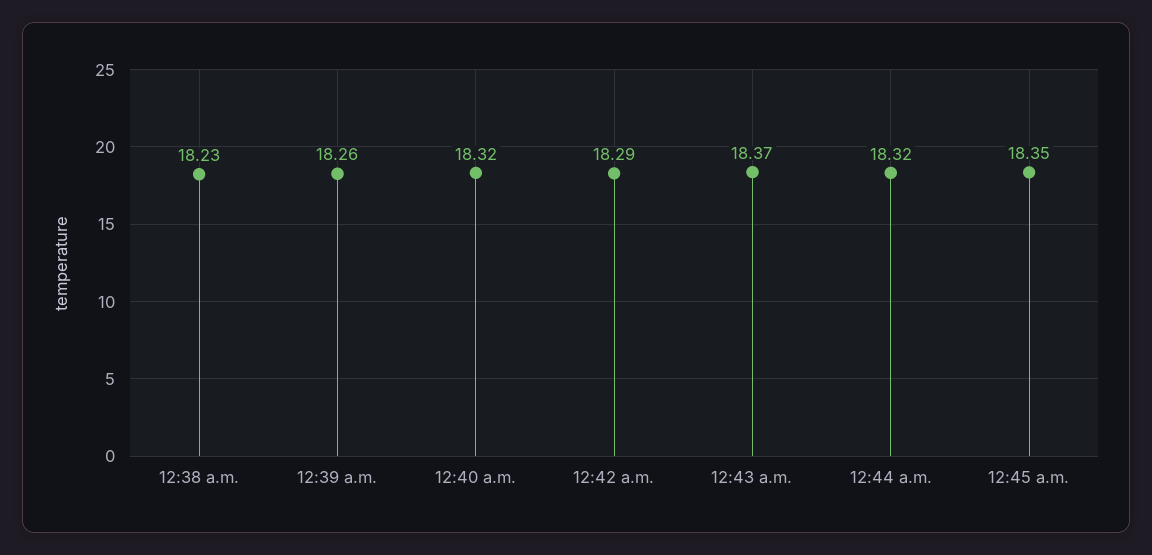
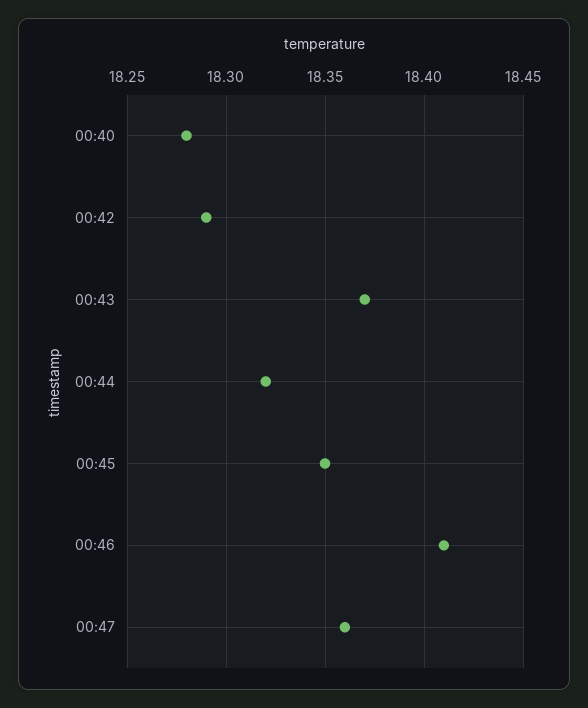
12:38 a.m.: 18.23 -> none
12:39 a.m.: 18.26 -> none
12:40 a.m.: 18.32 -> 18.28
00:46: none -> 18.41
00:47: none -> 18.36

